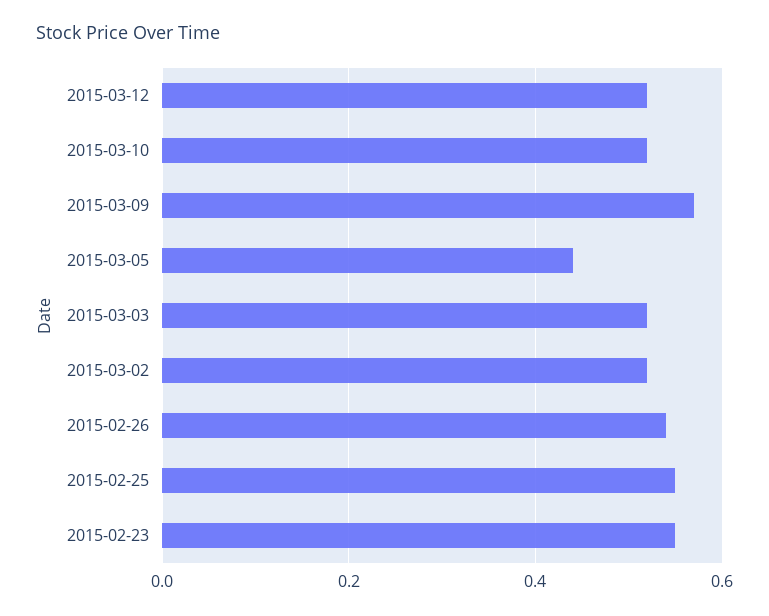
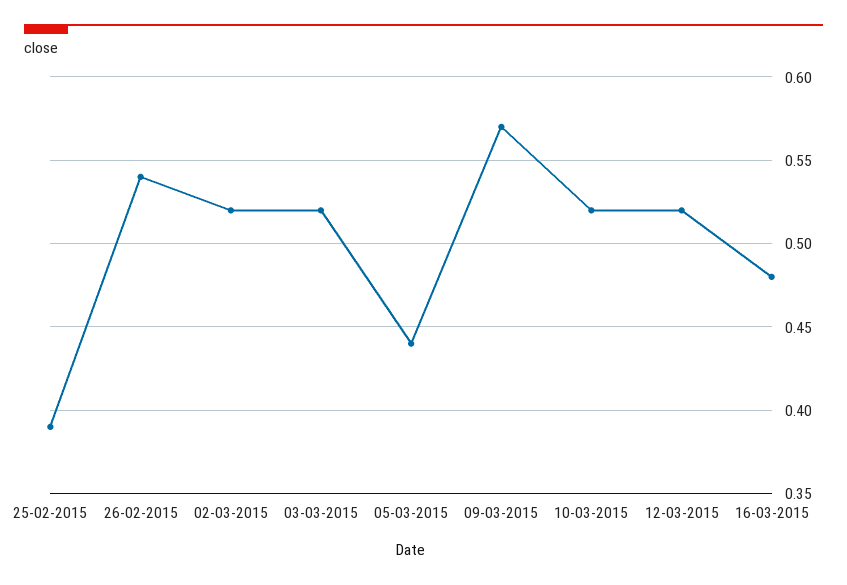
2015-02-25: 0.55 -> 0.39
2015-02-23: 0.55 -> none
16-03-2015: none -> 0.48

